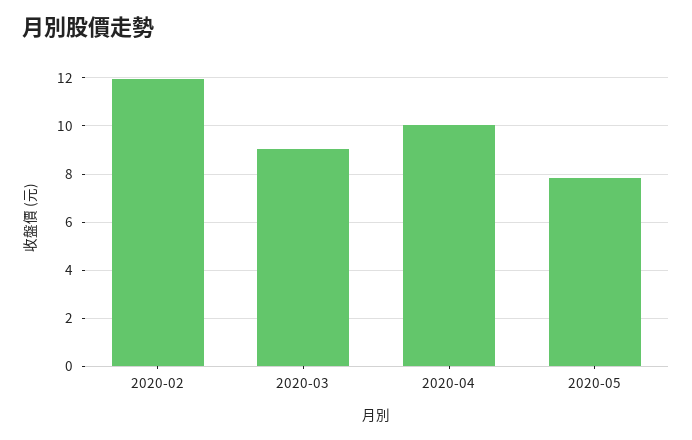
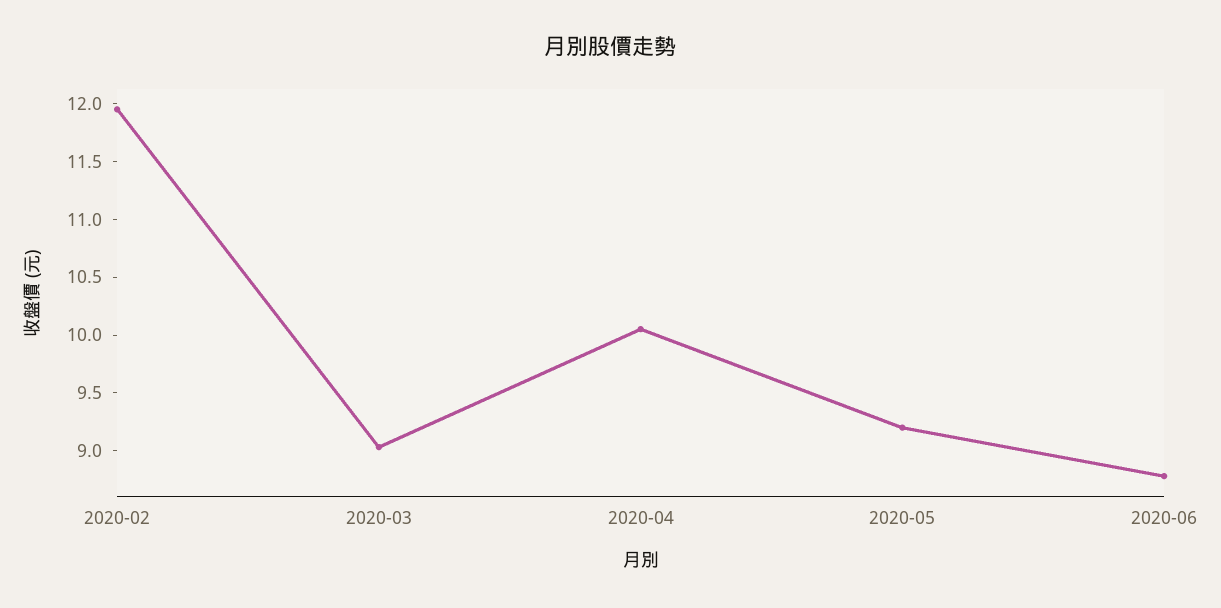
2020-05: 7.75 -> 9.2
2020-06: none -> 8.8

